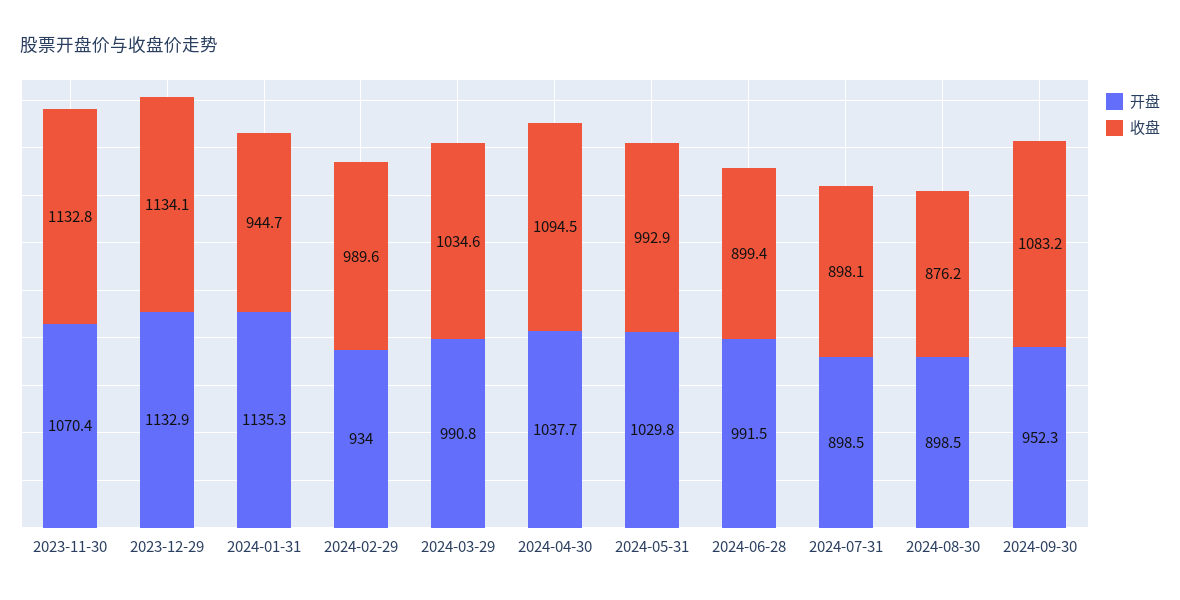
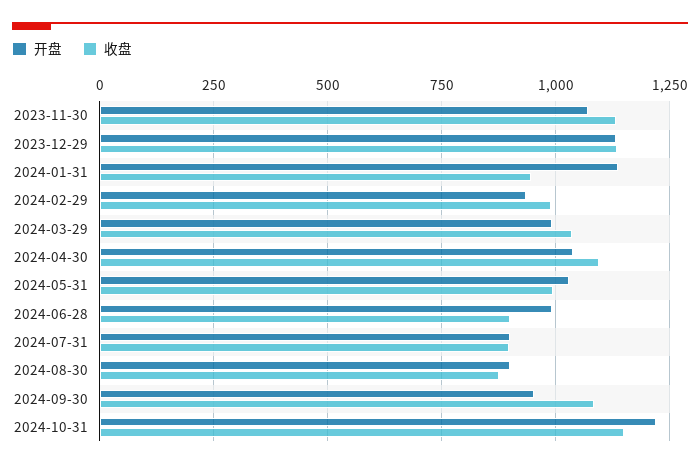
开盘, 2024-10-31: none -> 1225
收盘, 2024-10-31: none -> 1150

